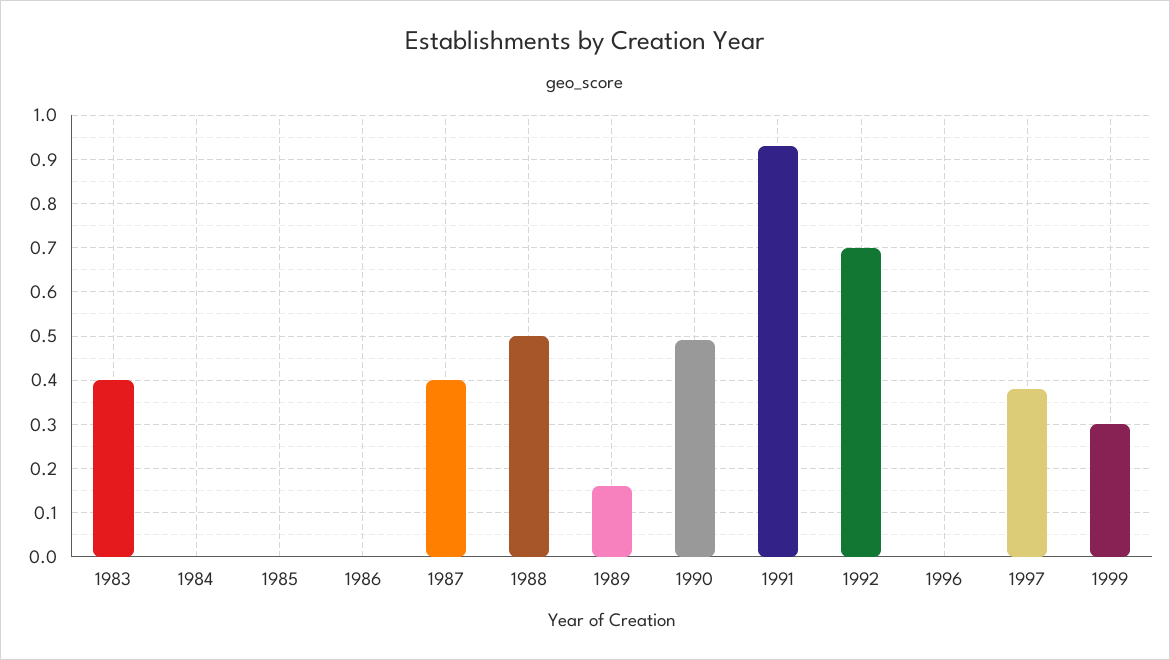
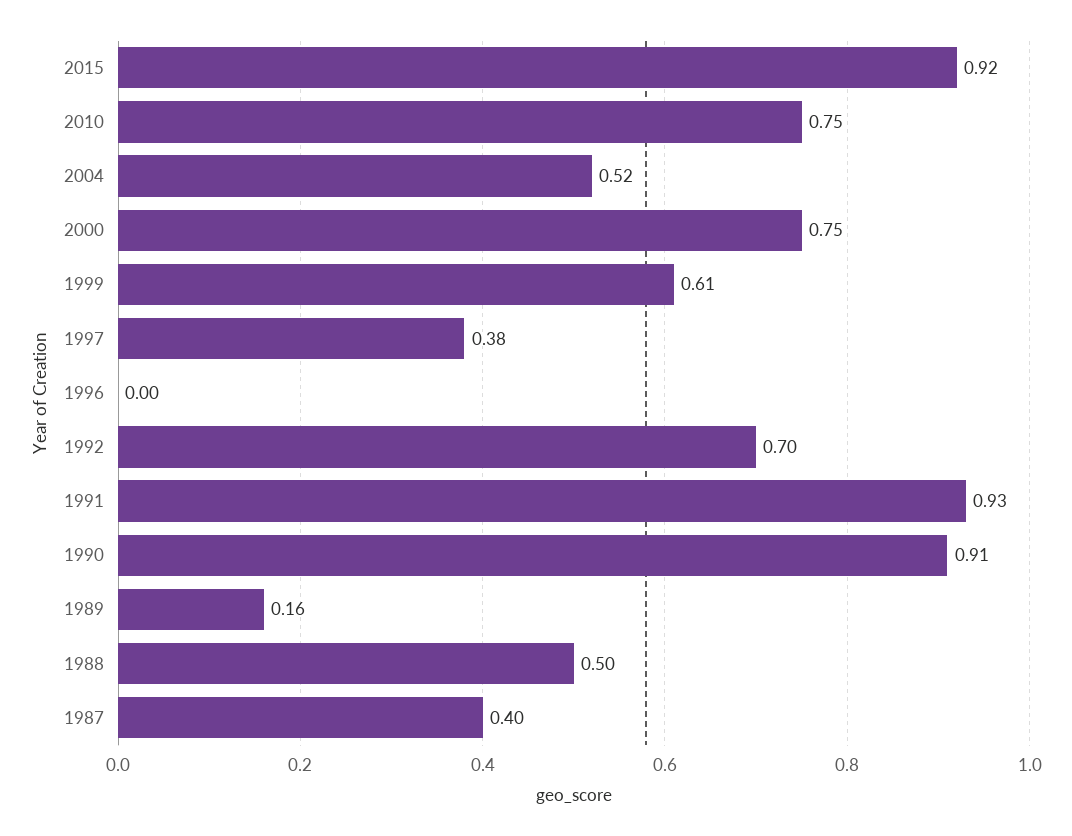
1983: 0.4 -> none
1984: 0 -> none
1985: 0 -> none
1986: 0 -> none
1990: 0.5 -> 0.91
1999: 0.3 -> 0.61
2015: none -> 0.92
2010: none -> 0.75
2004: none -> 0.52
2000: none -> 0.75

